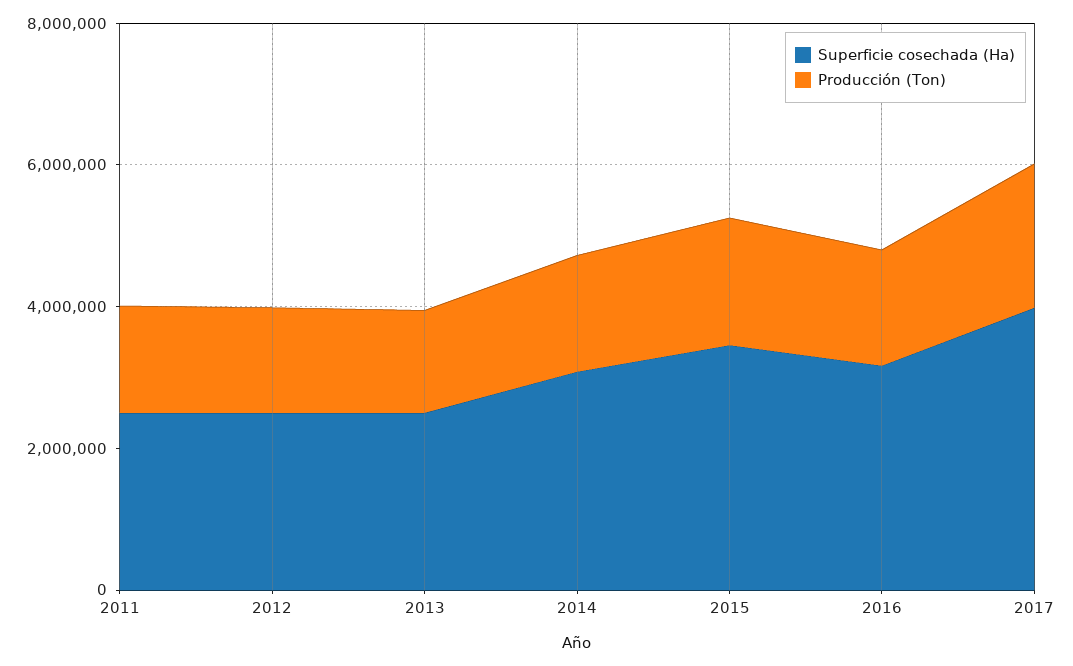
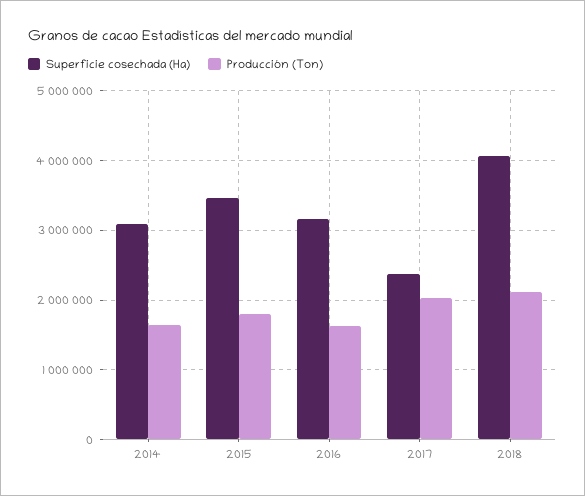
Superficie cosechada (Ha), 2011: 2500000 -> none
Producción (Ton), 2011: 1500000 -> none
Superficie cosechada (Ha), 2012: 2500000 -> none
Producción (Ton), 2012: 1500000 -> none
Superficie cosechada (Ha), 2013: 2500000 -> none
Producción (Ton), 2013: 1500000 -> none
Superficie cosechada (Ha), 2017: 4000000 -> 2400000
Superficie cosechada (Ha), 2018: none -> 4100000
Producción (Ton), 2018: none -> 2100000

